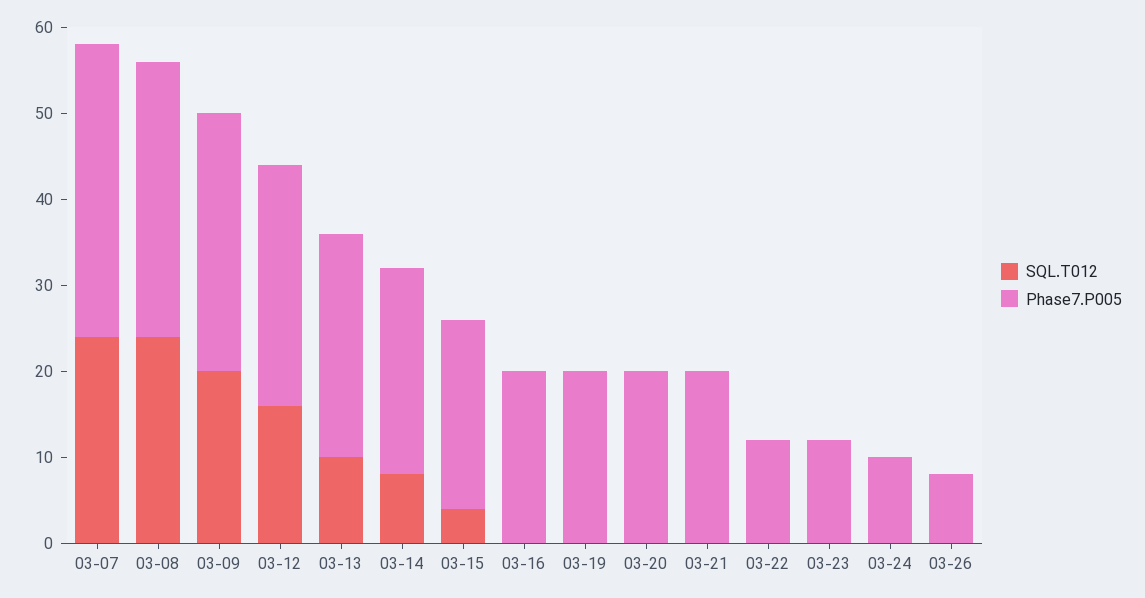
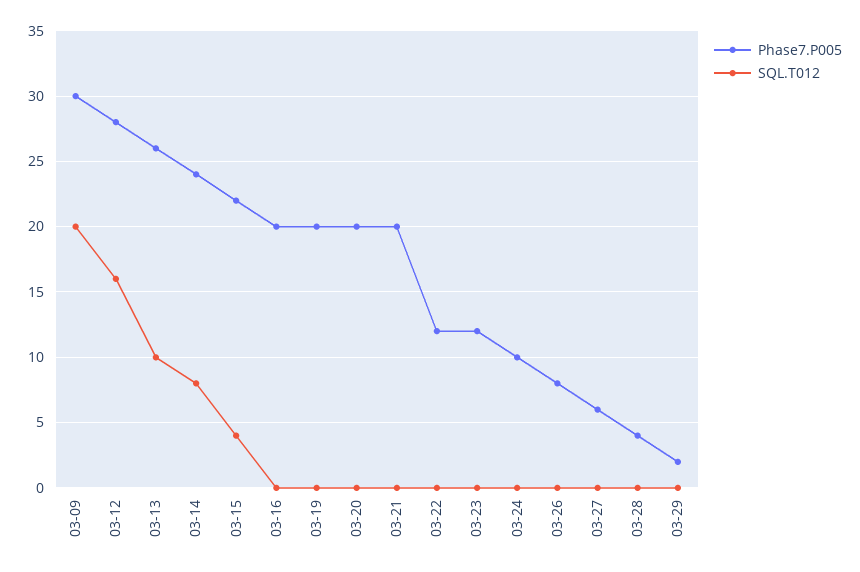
SQL.T012, 03-07: 24 -> none
Phase7.P005, 03-07: 34 -> none
SQL.T012, 03-08: 24 -> none
Phase7.P005, 03-08: 32 -> none
Phase7.P005, 03-27: none -> 6
SQL.T012, 03-27: none -> 0
Phase7.P005, 03-28: none -> 4
SQL.T012, 03-28: none -> 0
Phase7.P005, 03-29: none -> 2
SQL.T012, 03-29: none -> 0

